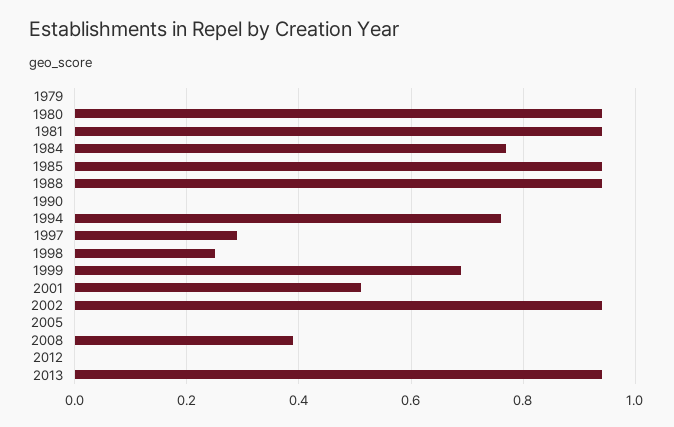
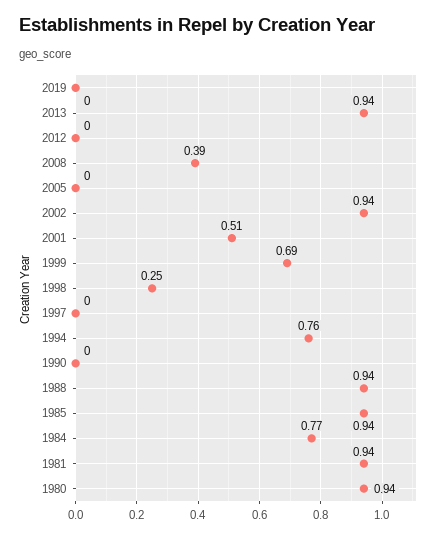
1979: 0 -> none
1997: 0.3 -> 0
2019: none -> 0

